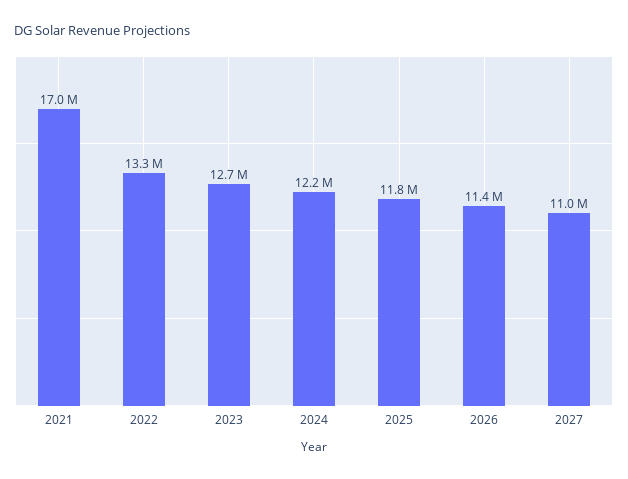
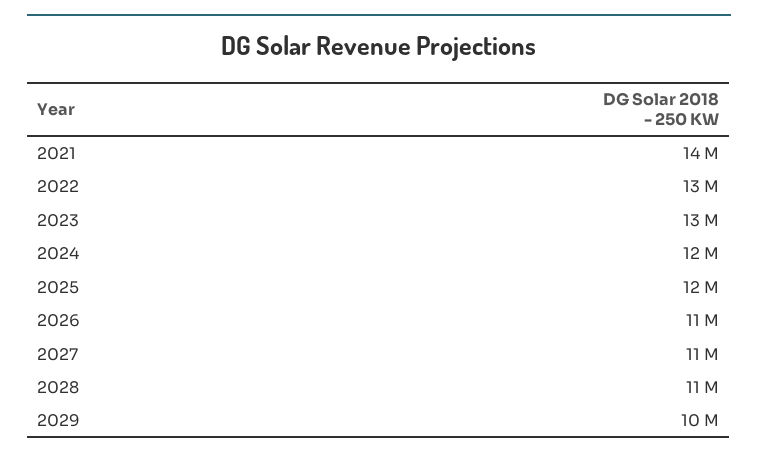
2021: 17000000 -> 14000000
2028: none -> 11000000
2029: none -> 10000000

